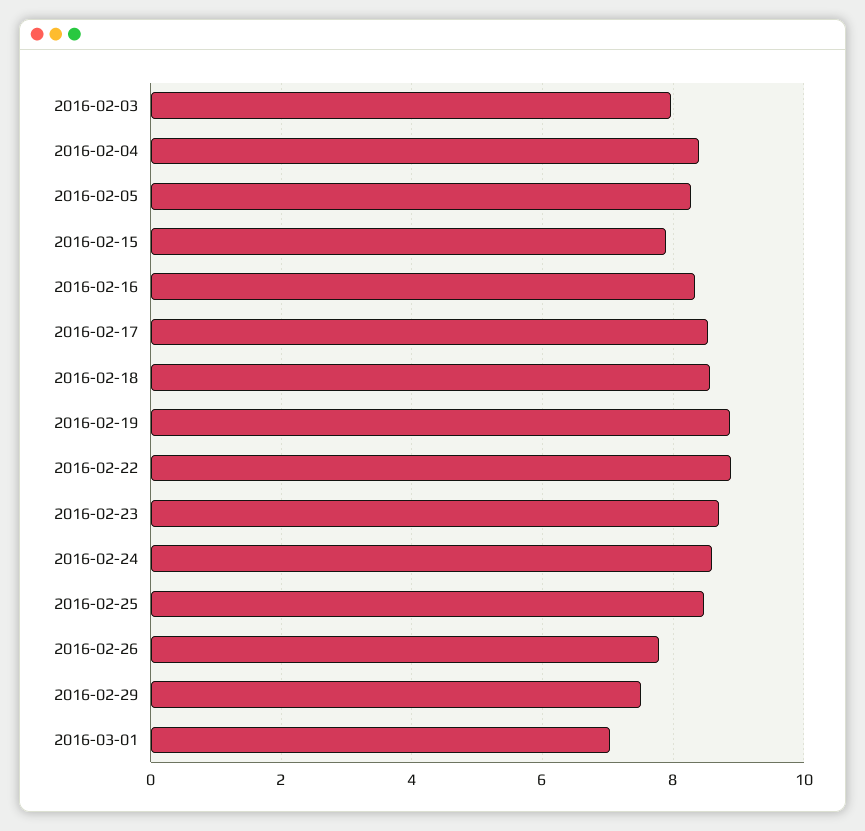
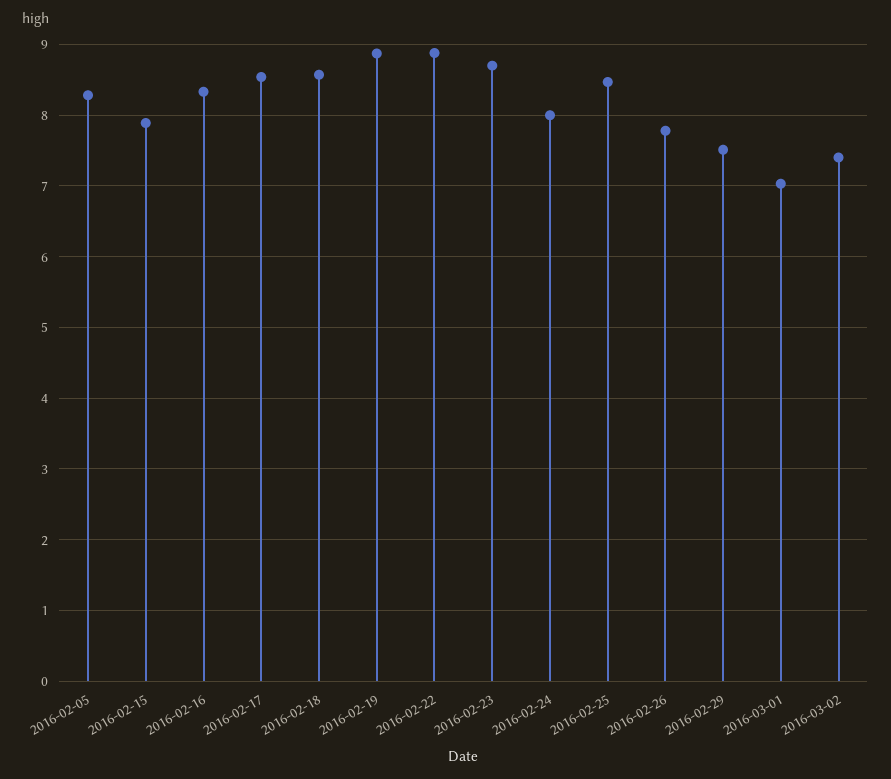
2016-02-03: 8 -> none
2016-02-04: 8.4 -> none
2016-02-24: 8.6 -> 8
2016-03-02: none -> 7.4

